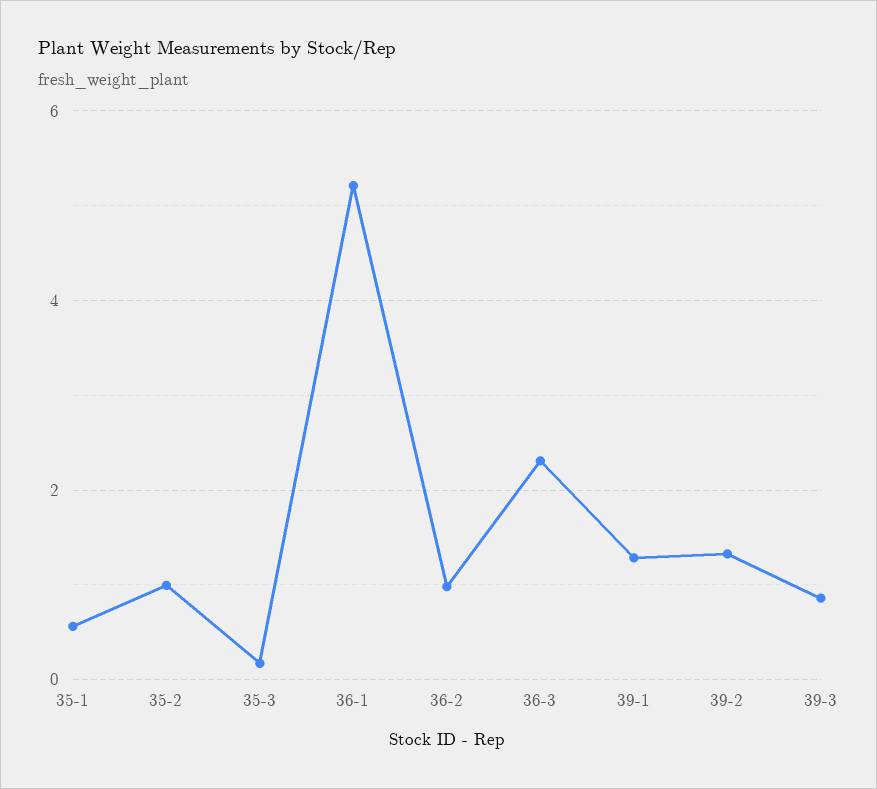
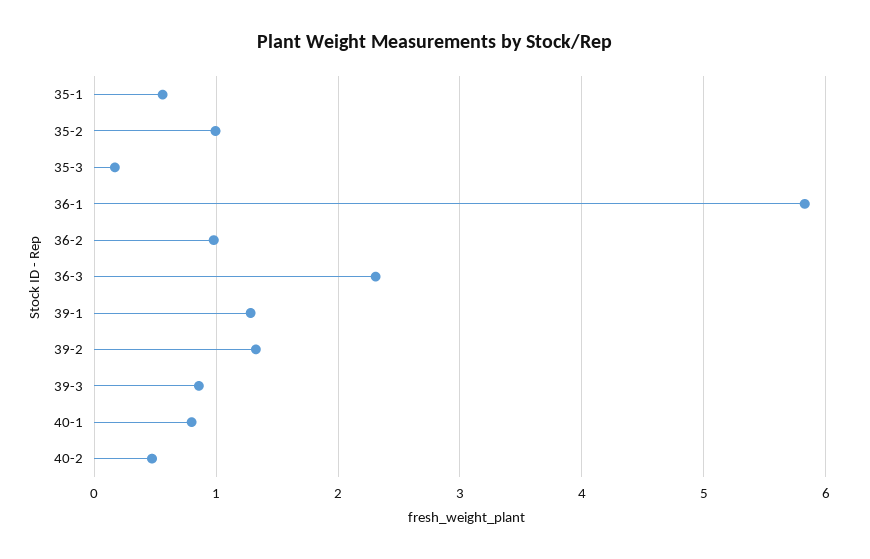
36-1: 5.2 -> 5.8
40-1: none -> 0.8
40-2: none -> 0.5

